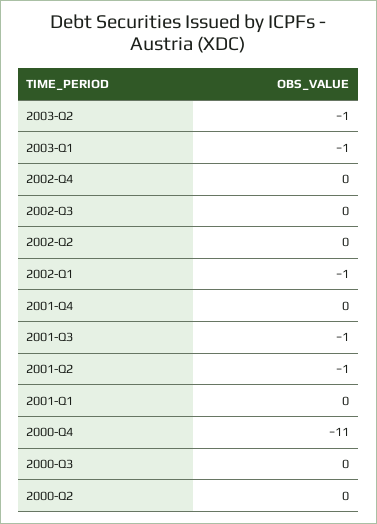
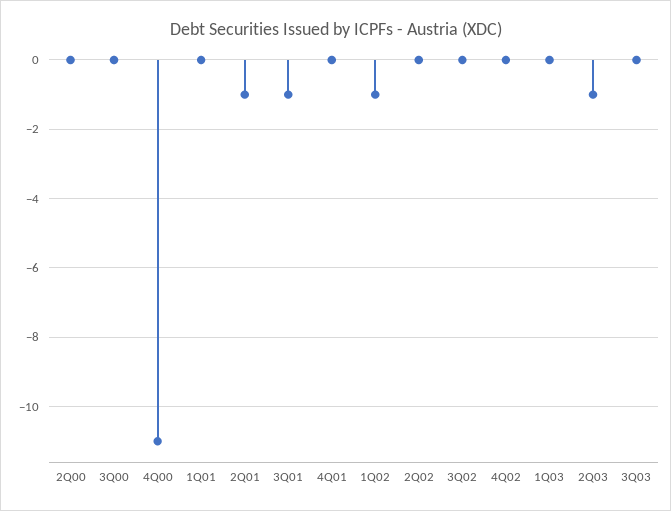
2003-Q1: -1 -> 0
3Q03: none -> 0

